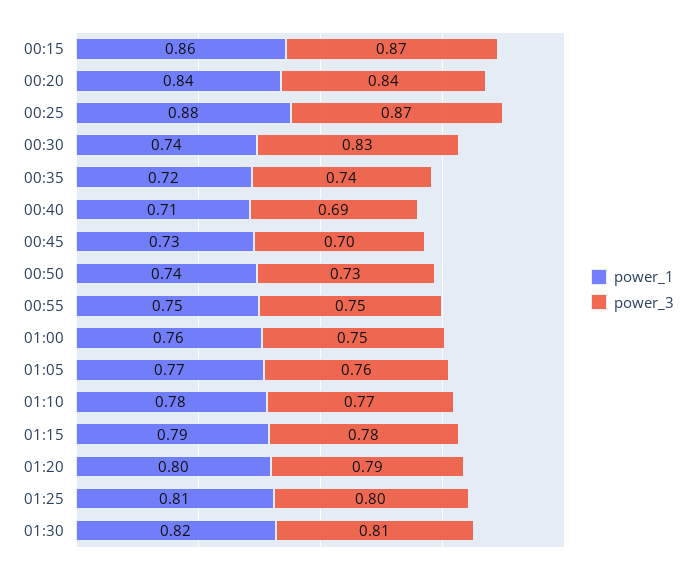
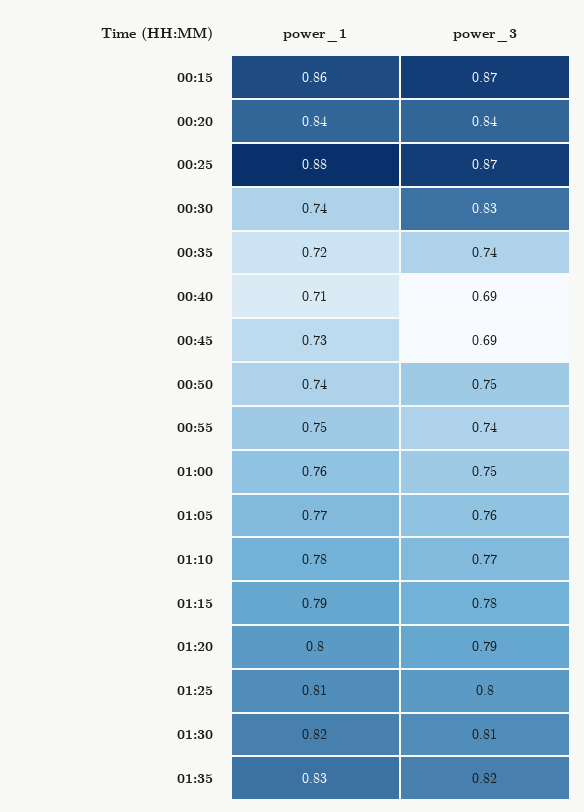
power_3, 00:45: 0.7 -> 0.69
power_3, 00:50: 0.73 -> 0.75
power_3, 00:55: 0.75 -> 0.74
power_1, 01:35: none -> 0.83
power_3, 01:35: none -> 0.82

